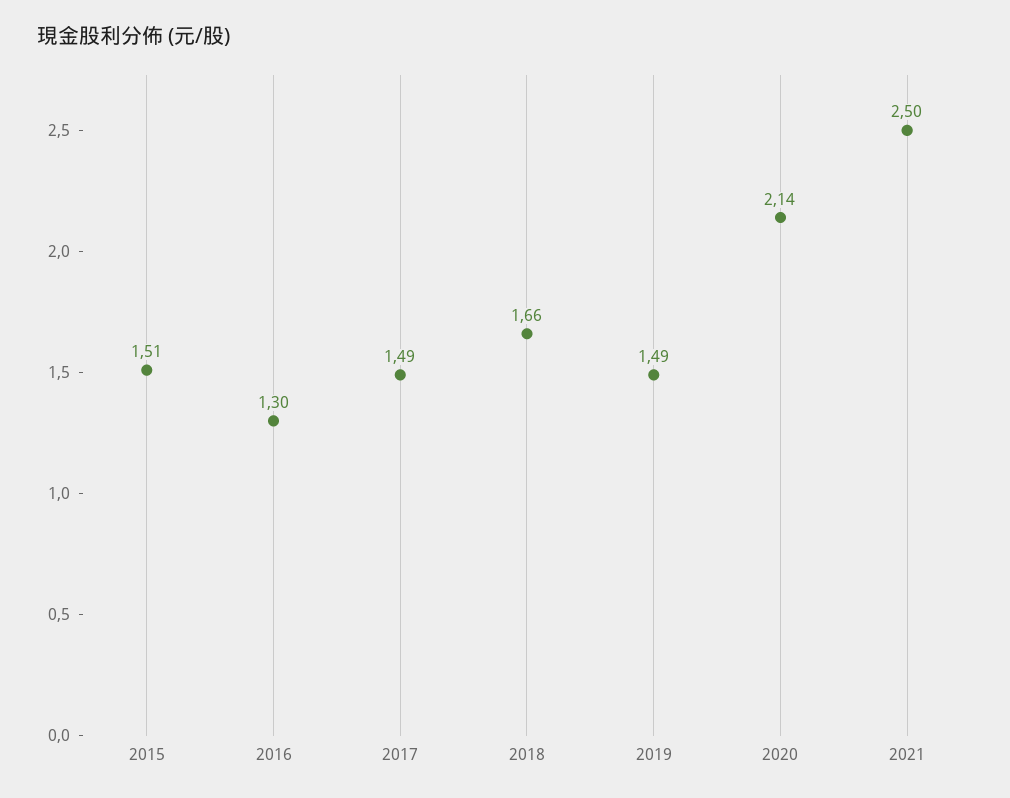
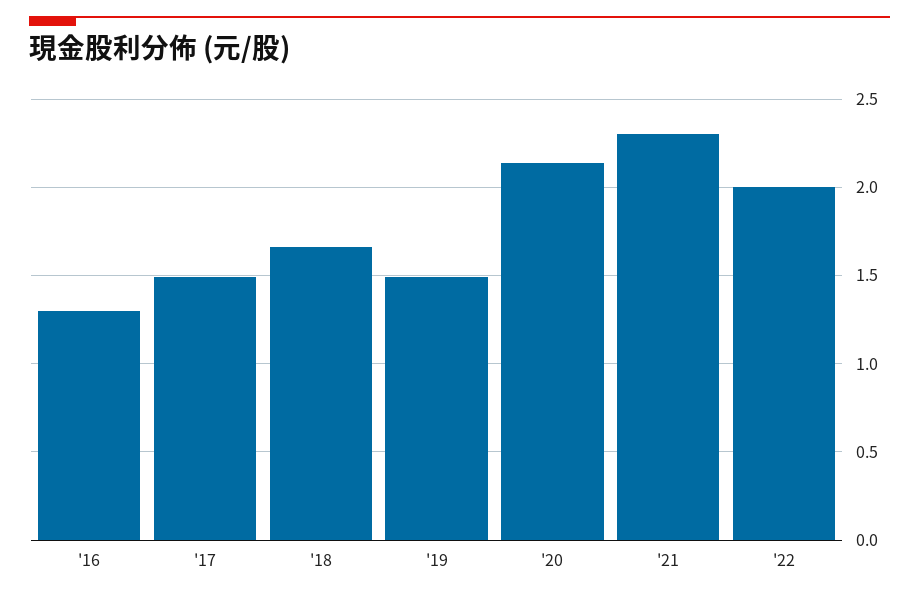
2015: 1.51 -> none
2021: 2.5 -> 2.3
'22: none -> 2

